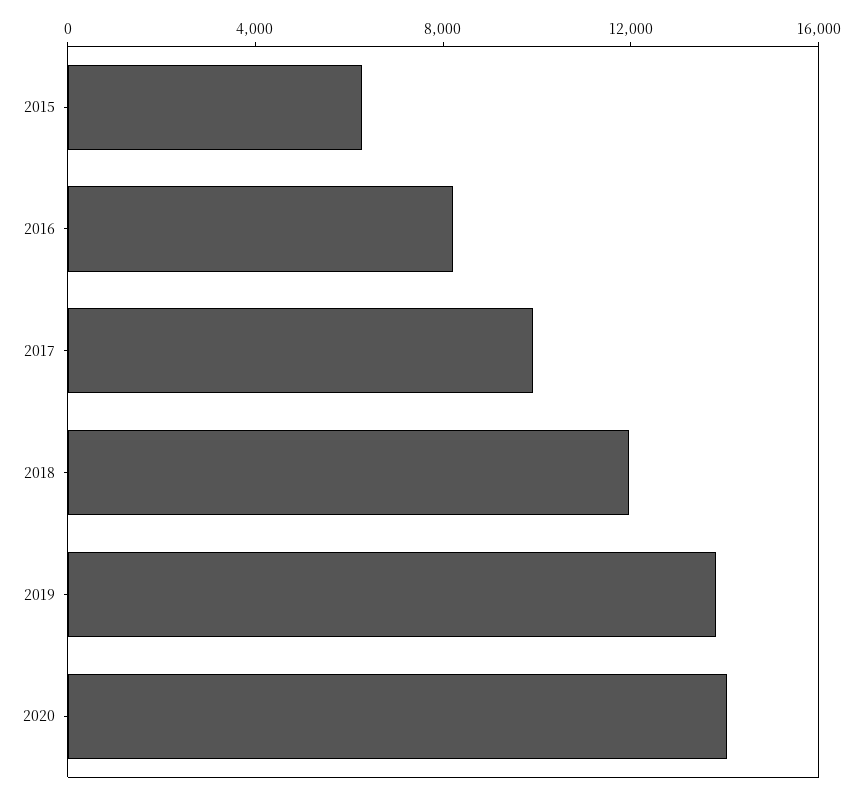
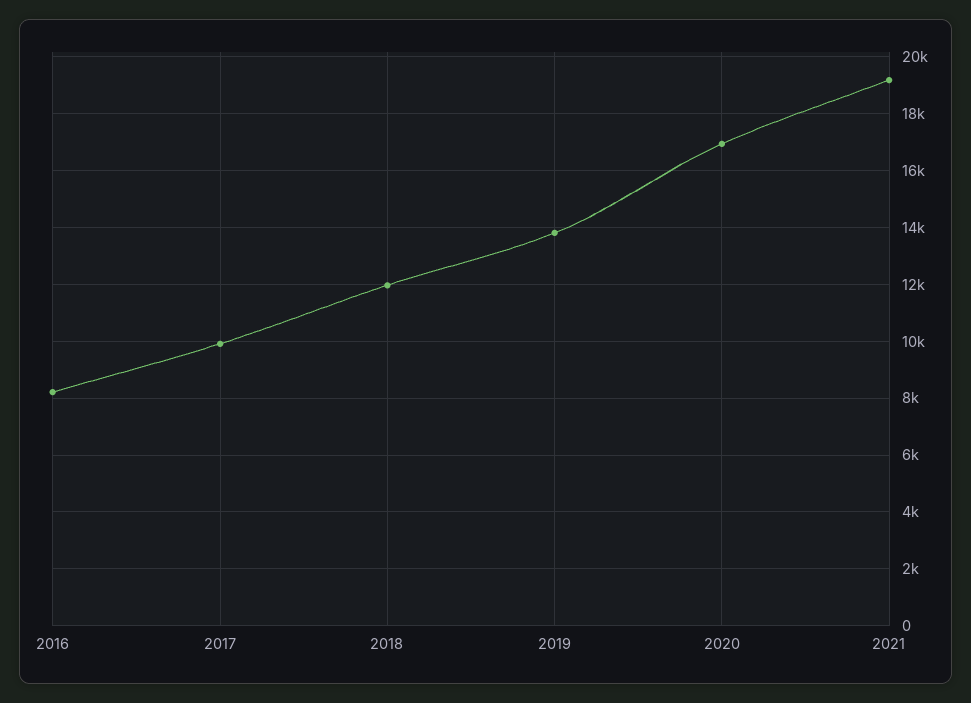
2015: 6000 -> none
2020: 14000 -> 17000
2021: none -> 19250

